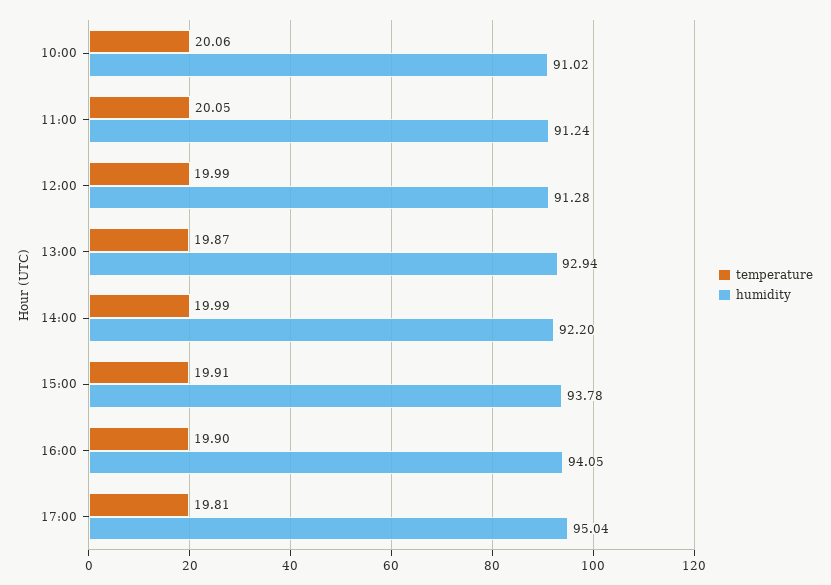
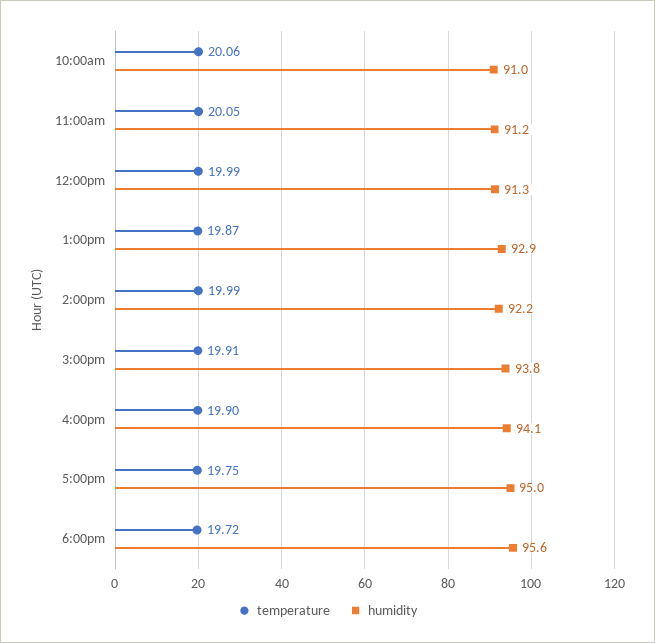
temperature, 17:00: 19.81 -> 19.75
temperature, 6:00pm: none -> 19.72
humidity, 6:00pm: none -> 95.6

